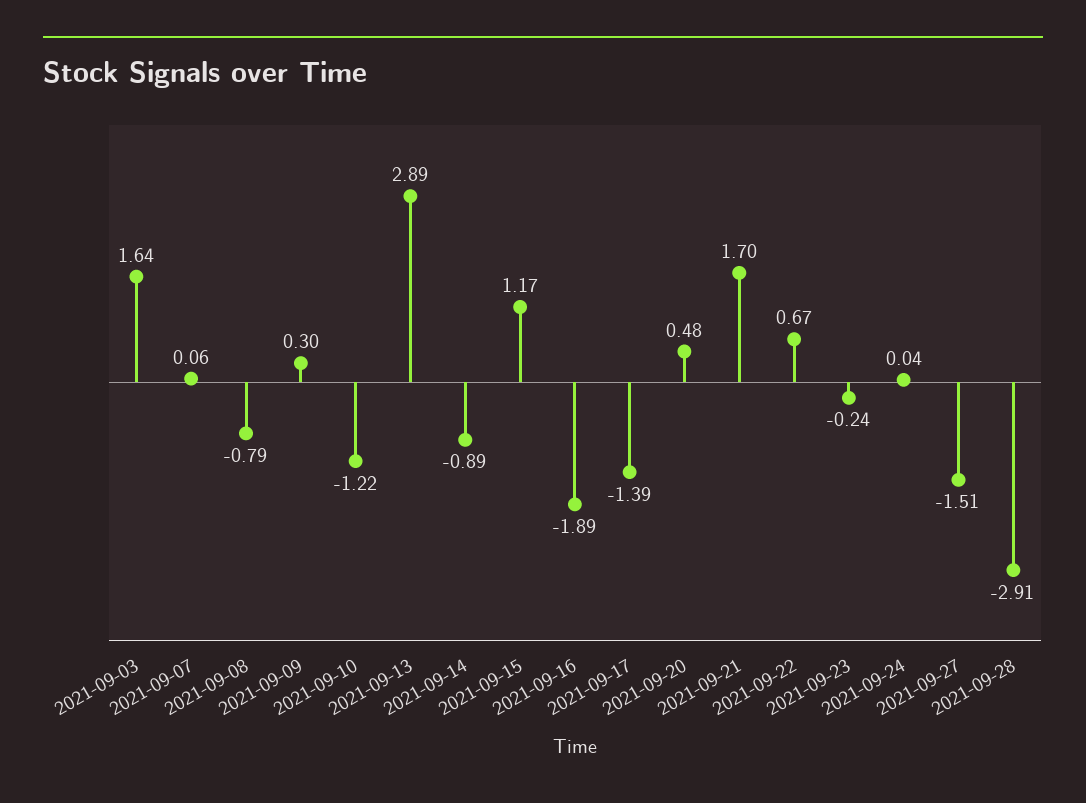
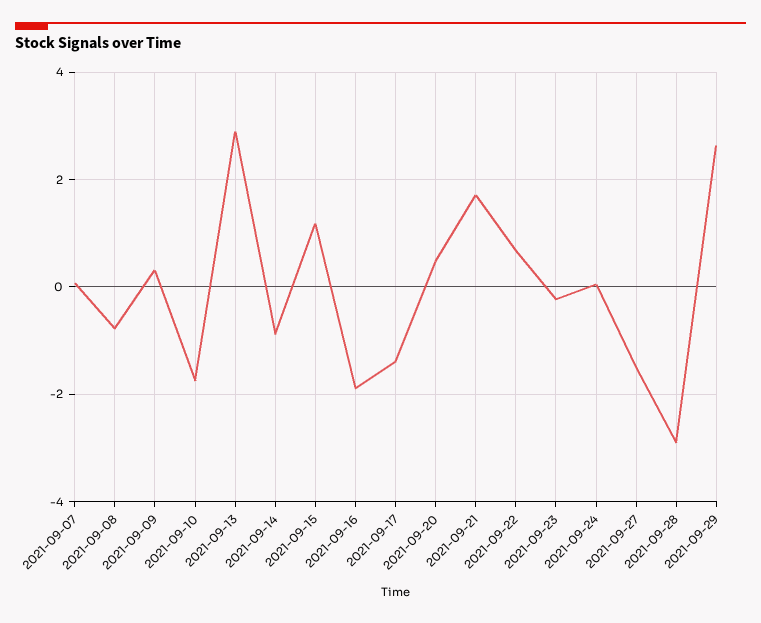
2021-09-03: 1.64 -> none
2021-09-10: -1.22 -> -1.8
2021-09-29: none -> 2.6

